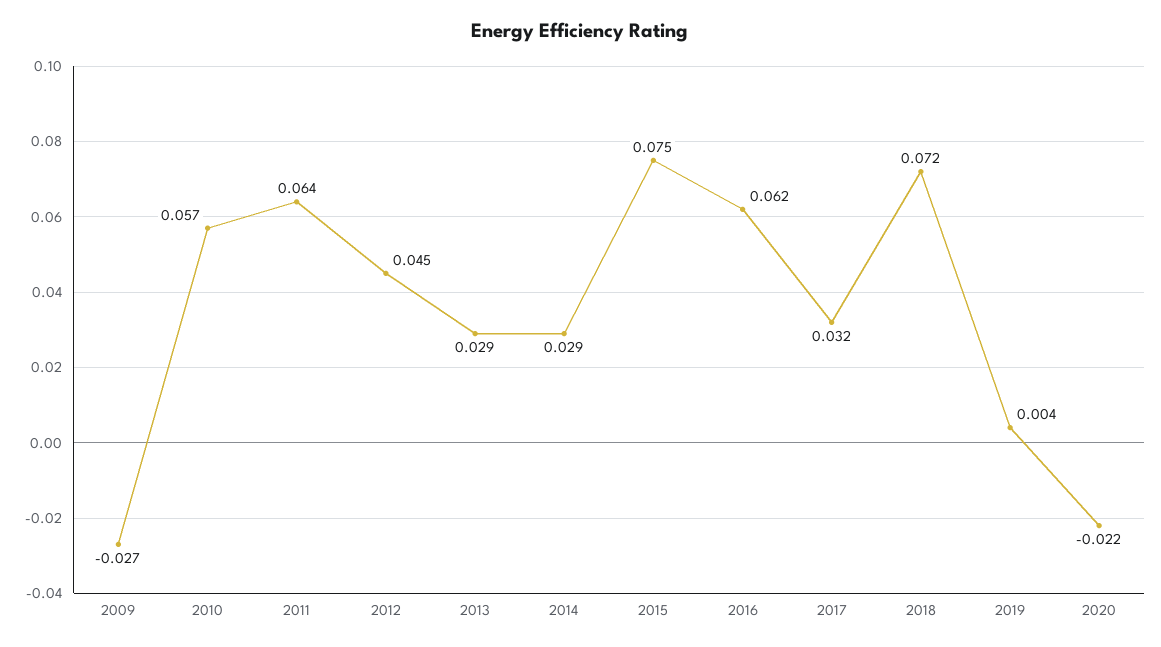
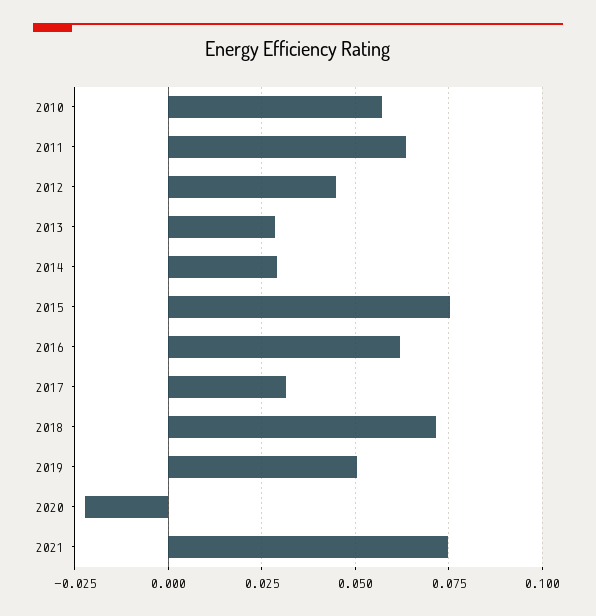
2009: -0.027 -> none
2019: 0.004 -> 0.05
2021: none -> 0.075

